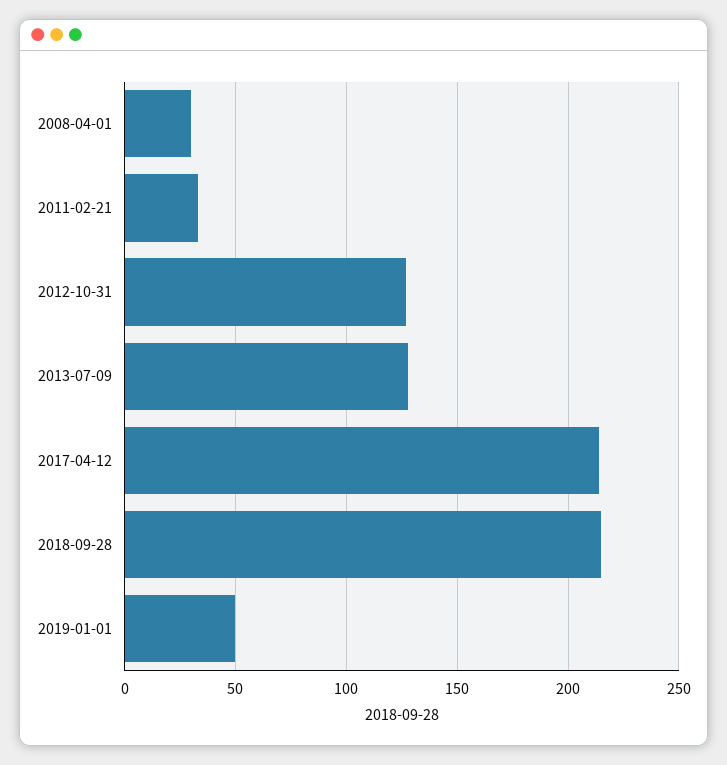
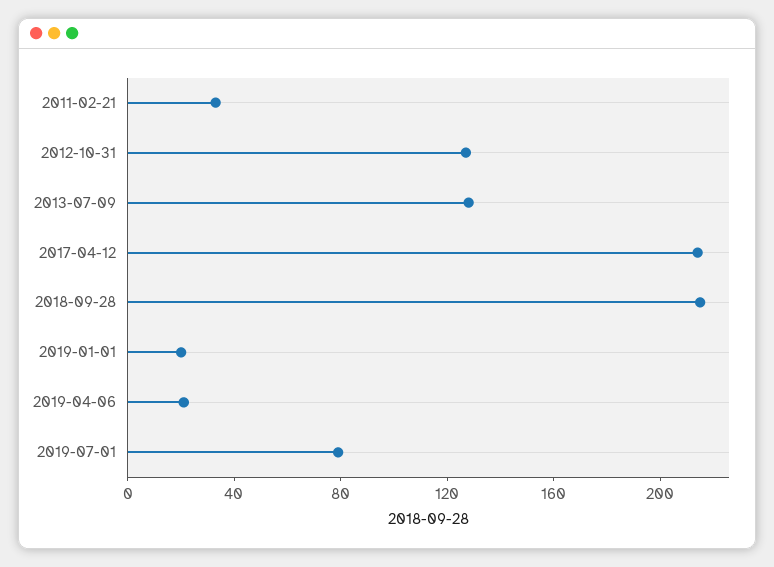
2008-04-01: 30 -> none
2019-01-01: 50 -> 20
2019-04-06: none -> 20
2019-07-01: none -> 80

